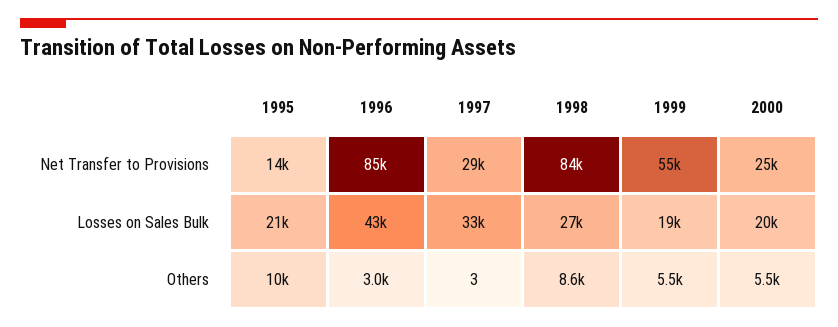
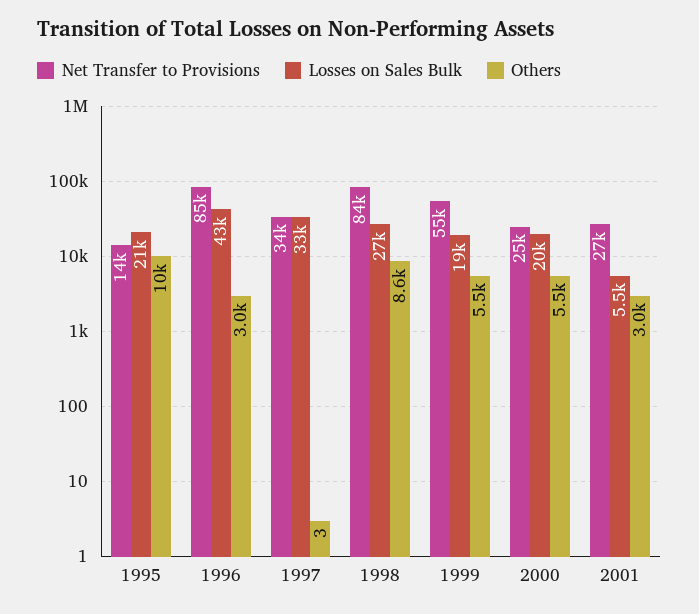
Net Transfer to Provisions, 1997: 29000 -> 34000
Net Transfer to Provisions, 2001: none -> 27000
Losses on Sales Bulk, 2001: none -> 5500
Others, 2001: none -> 3000

